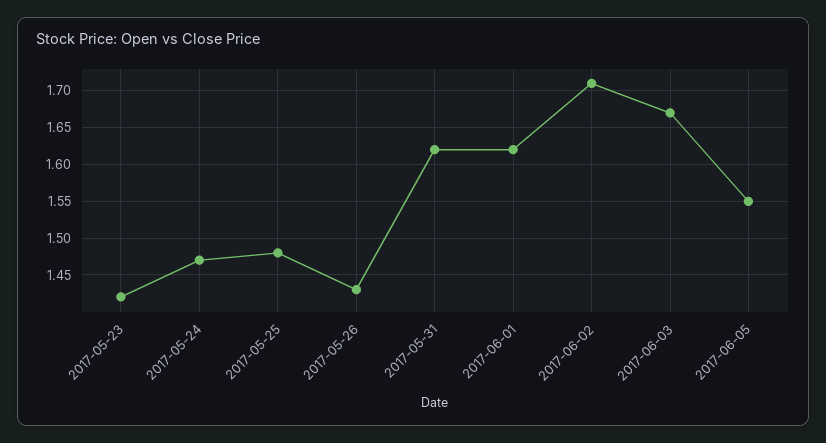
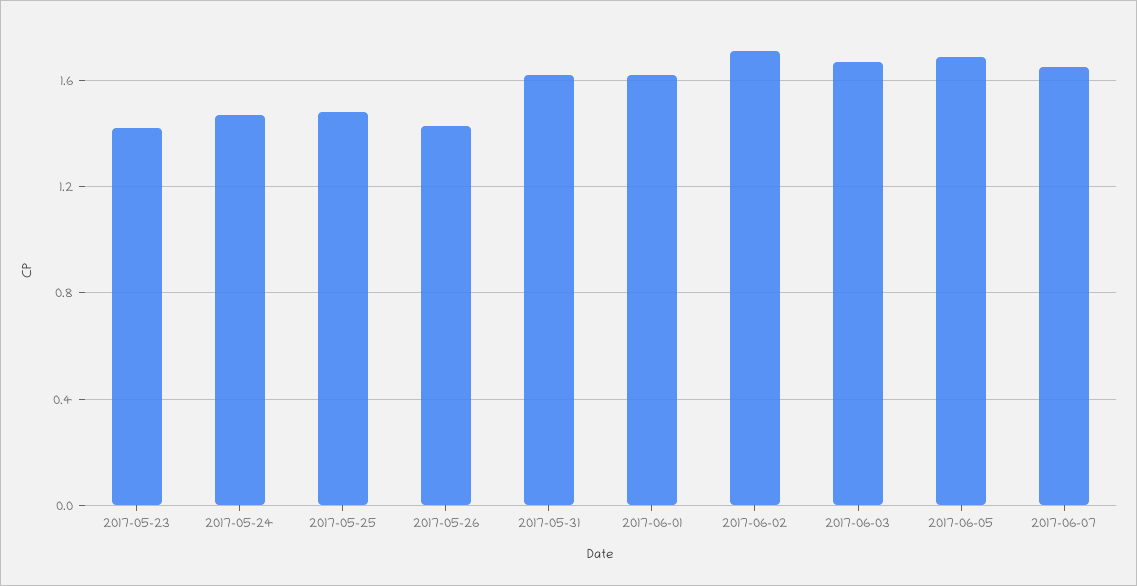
2017-06-05: 1.55 -> 1.7
2017-06-07: none -> 1.65

